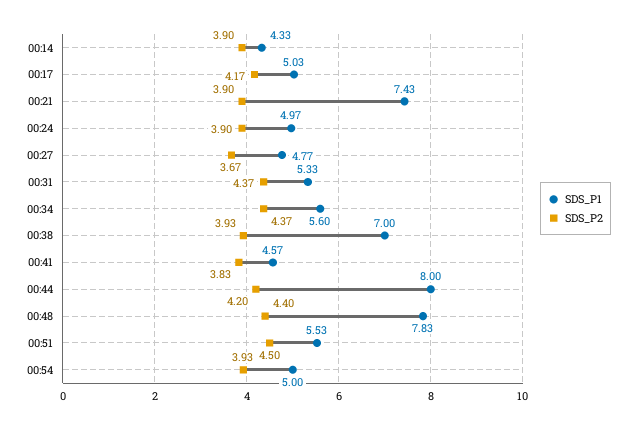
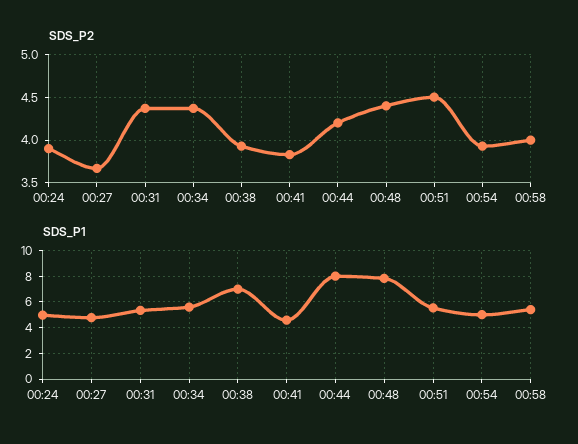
SDS_P1, 00:14: 4.33 -> none
SDS_P2, 00:14: 3.9 -> none
SDS_P1, 00:17: 5.03 -> none
SDS_P2, 00:17: 4.17 -> none
SDS_P1, 00:21: 7.43 -> none
SDS_P2, 00:21: 3.9 -> none
SDS_P2, 00:58: none -> 4
SDS_P1, 00:58: none -> 5.5

